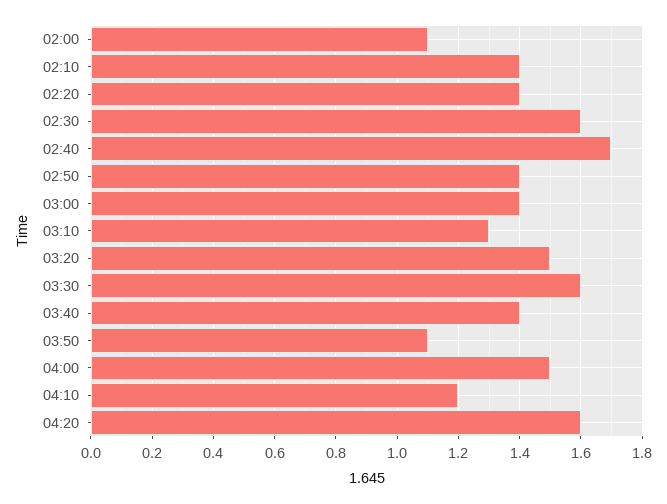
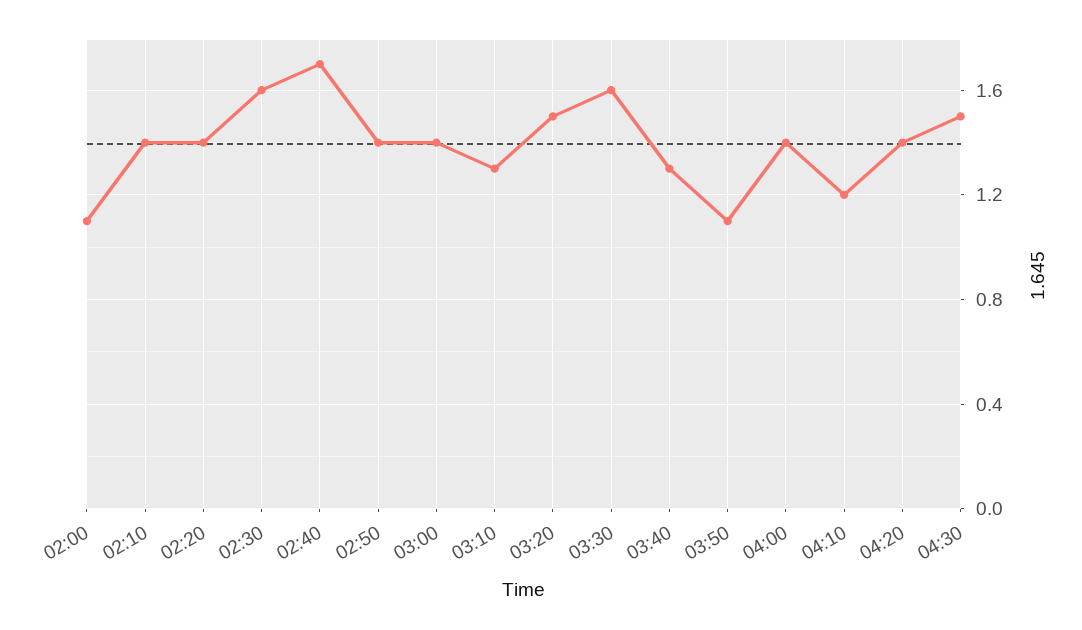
03:40: 1.4 -> 1.3
04:00: 1.5 -> 1.4
04:20: 1.6 -> 1.4
04:30: none -> 1.5

